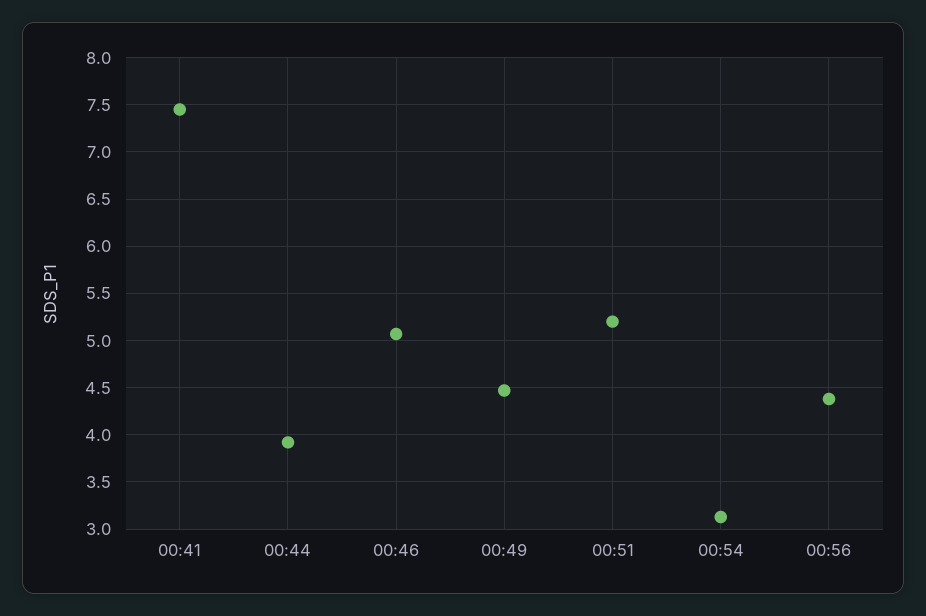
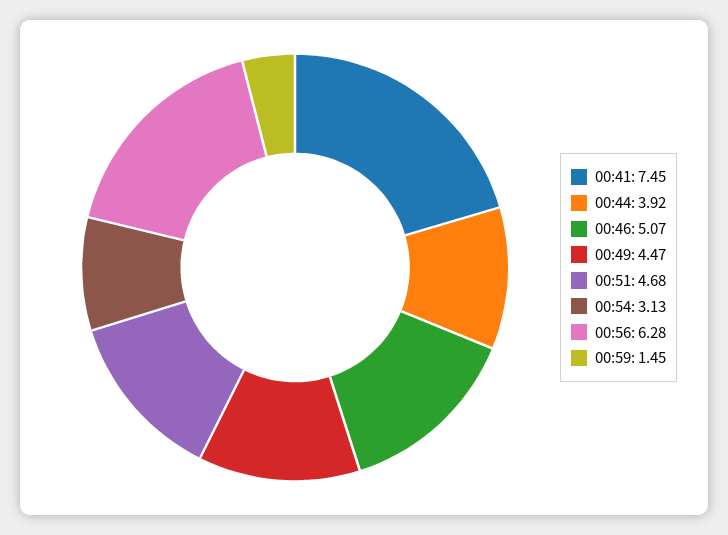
00:51: 5.2 -> 4.68
00:56: 4.4 -> 6.28
00:59: none -> 1.45

